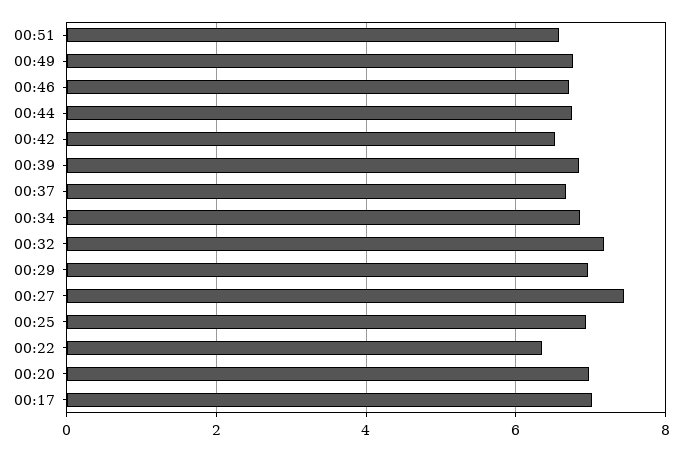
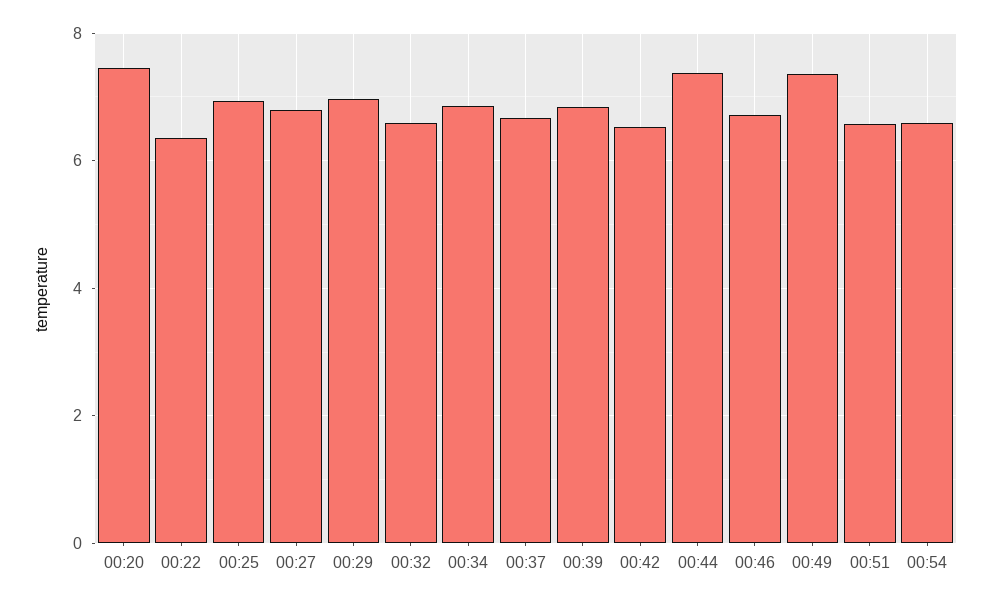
00:49: 6.8 -> 7.4
00:44: 6.8 -> 7.4
00:32: 7.2 -> 6.6
00:27: 7.4 -> 6.8
00:20: 7 -> 7.4
00:17: 7 -> none
00:54: none -> 6.6

